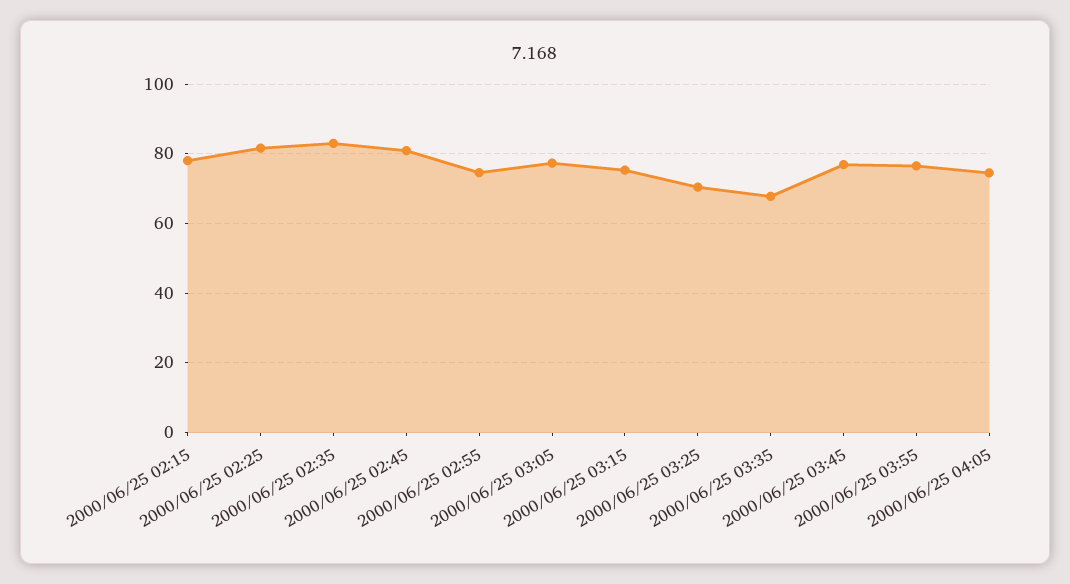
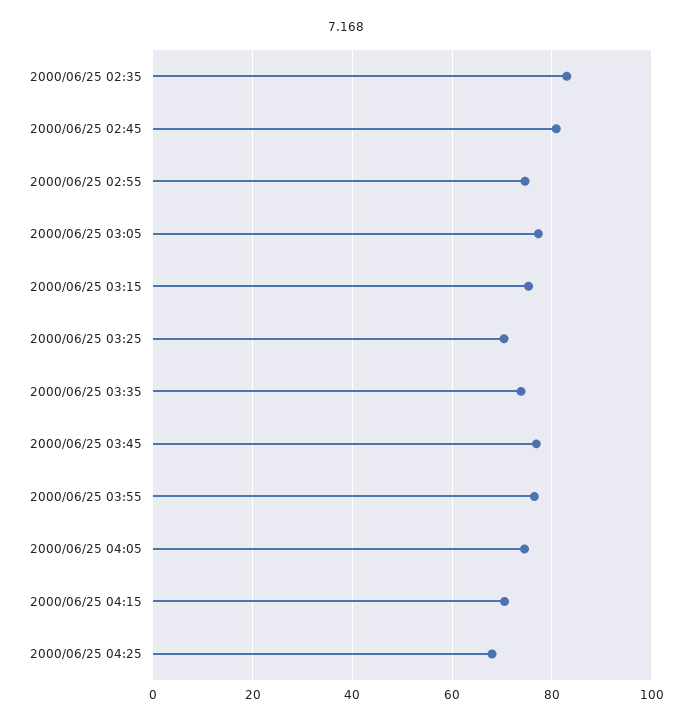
2000/06/25 02:15: 78 -> none
2000/06/25 02:25: 82 -> none
2000/06/25 03:35: 68 -> 74
2000/06/25 04:15: none -> 70
2000/06/25 04:25: none -> 68

